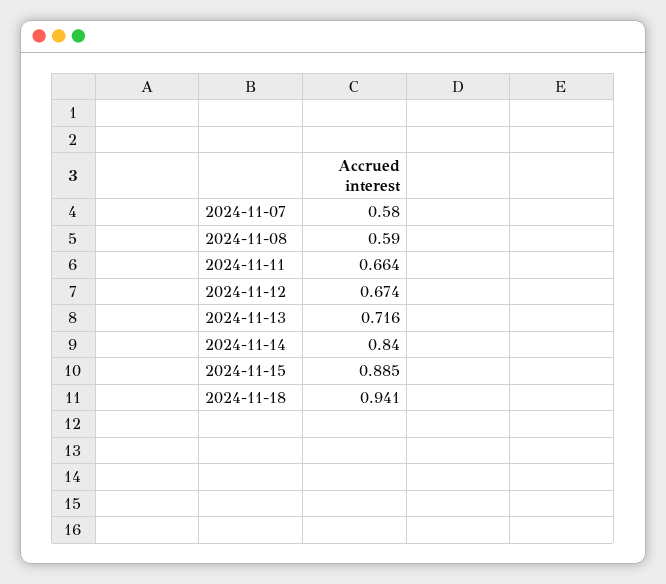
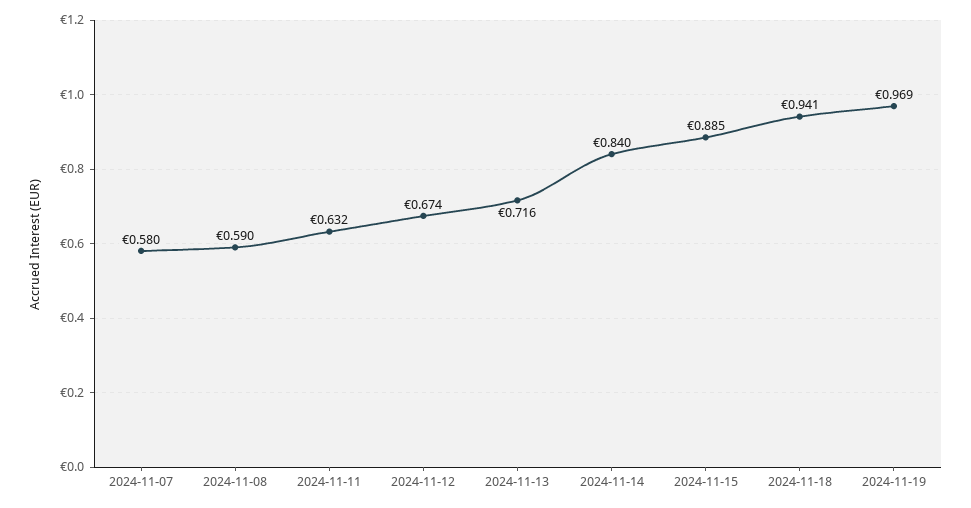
2024-11-11: 0.664 -> 0.632
2024-11-19: none -> 0.969

